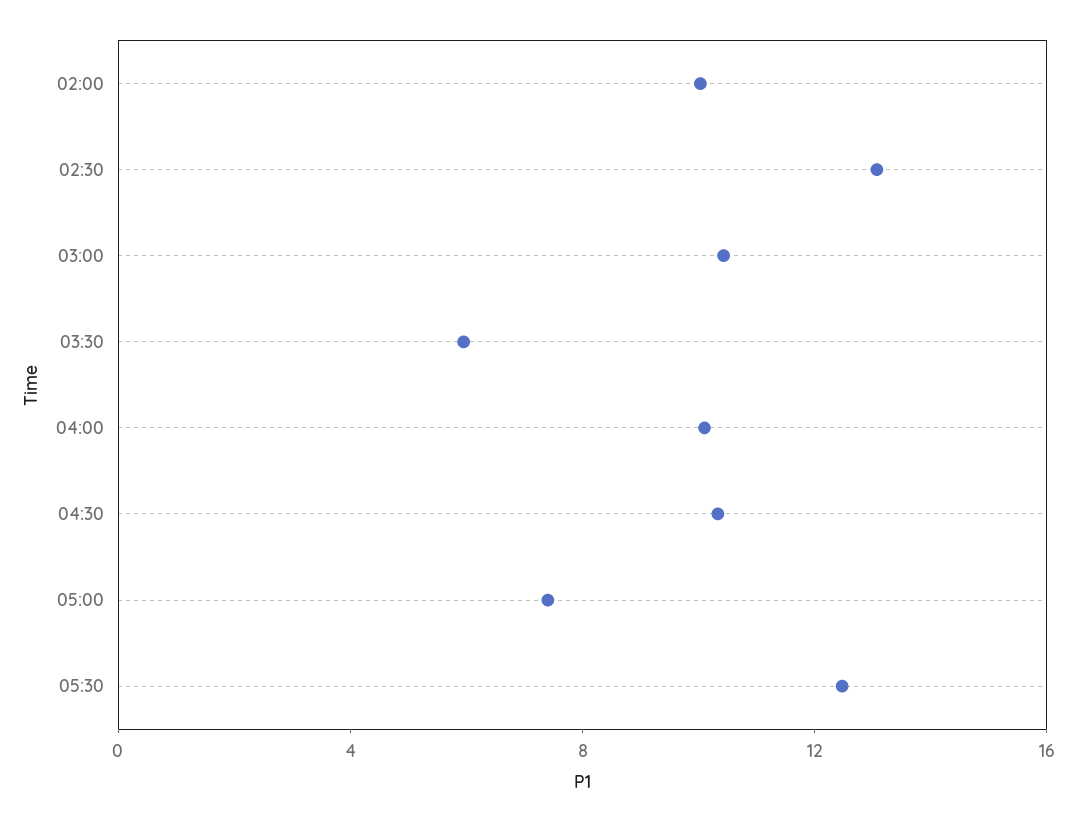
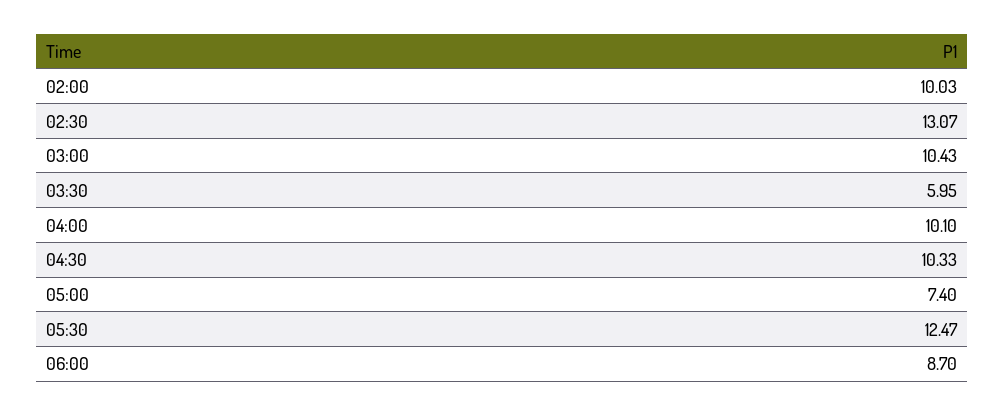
06:00: none -> 8.7

